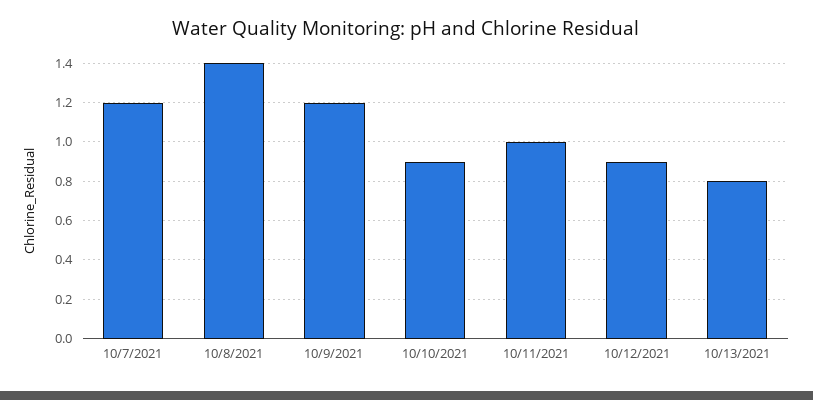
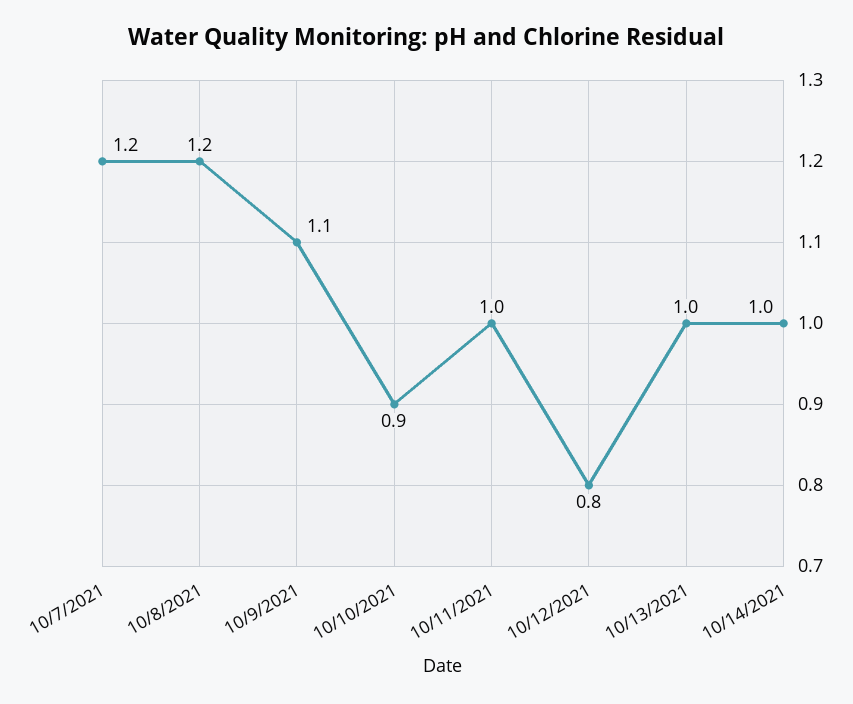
10/8/2021: 1.4 -> 1.2
10/9/2021: 1.2 -> 1.1
10/12/2021: 0.9 -> 0.8
10/13/2021: 0.8 -> 1
10/14/2021: none -> 1

